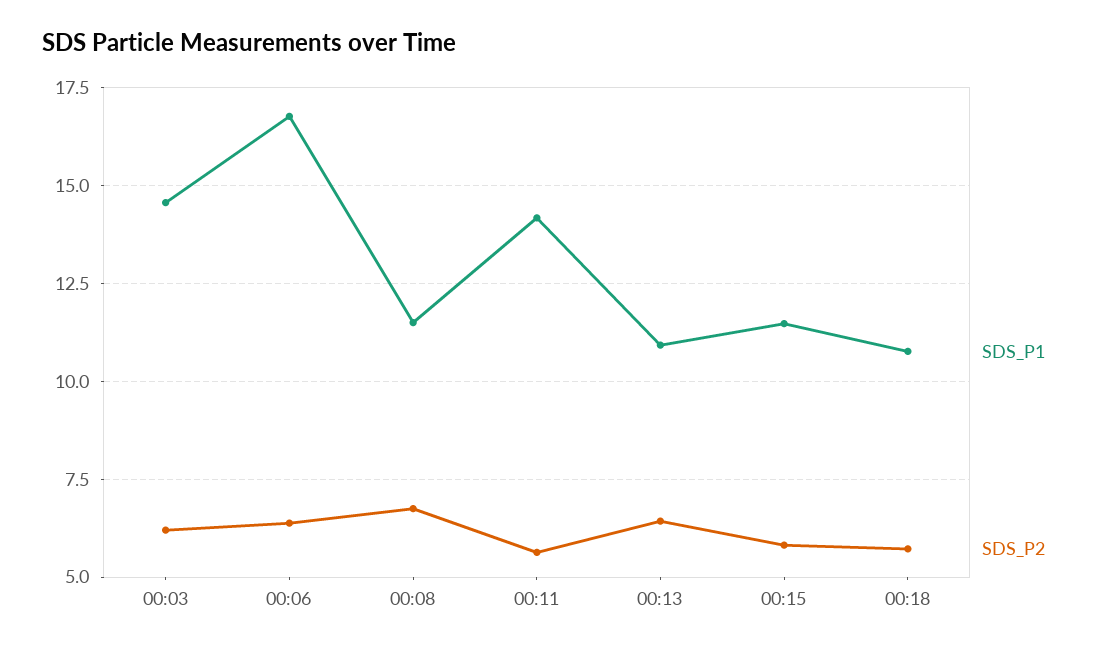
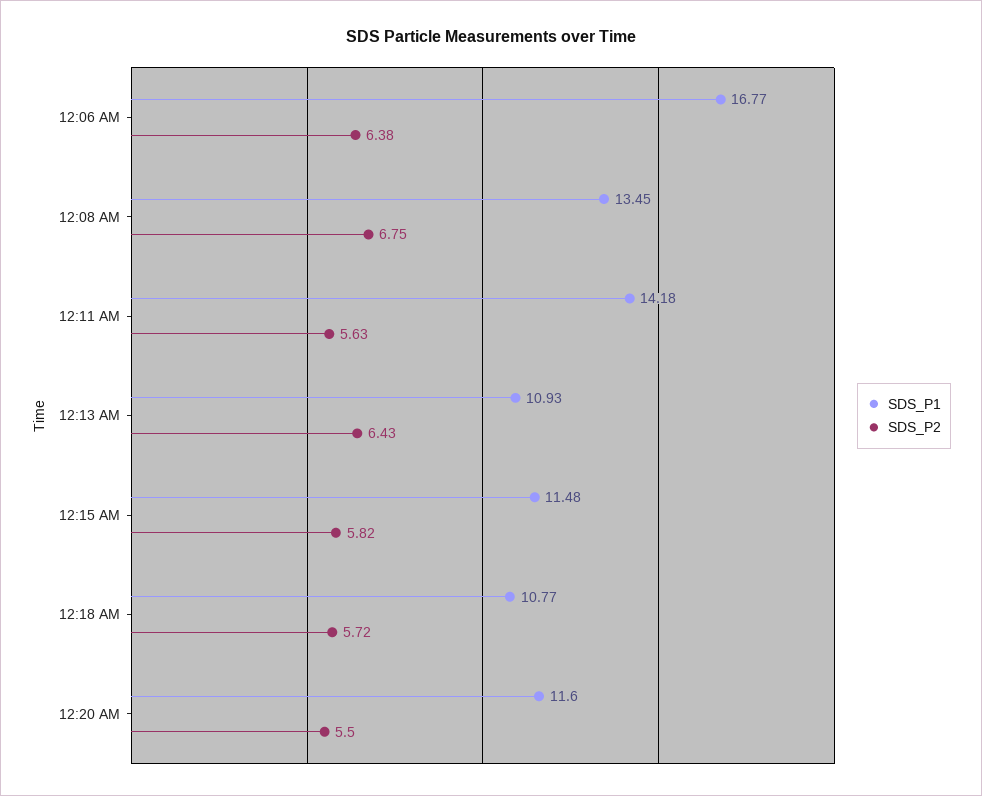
SDS_P1, 00:03: 14.5 -> none
SDS_P2, 00:03: 6.25 -> none
SDS_P1, 00:08: 11.5 -> 13.45
SDS_P1, 12:20 AM: none -> 11.6
SDS_P2, 12:20 AM: none -> 5.5

